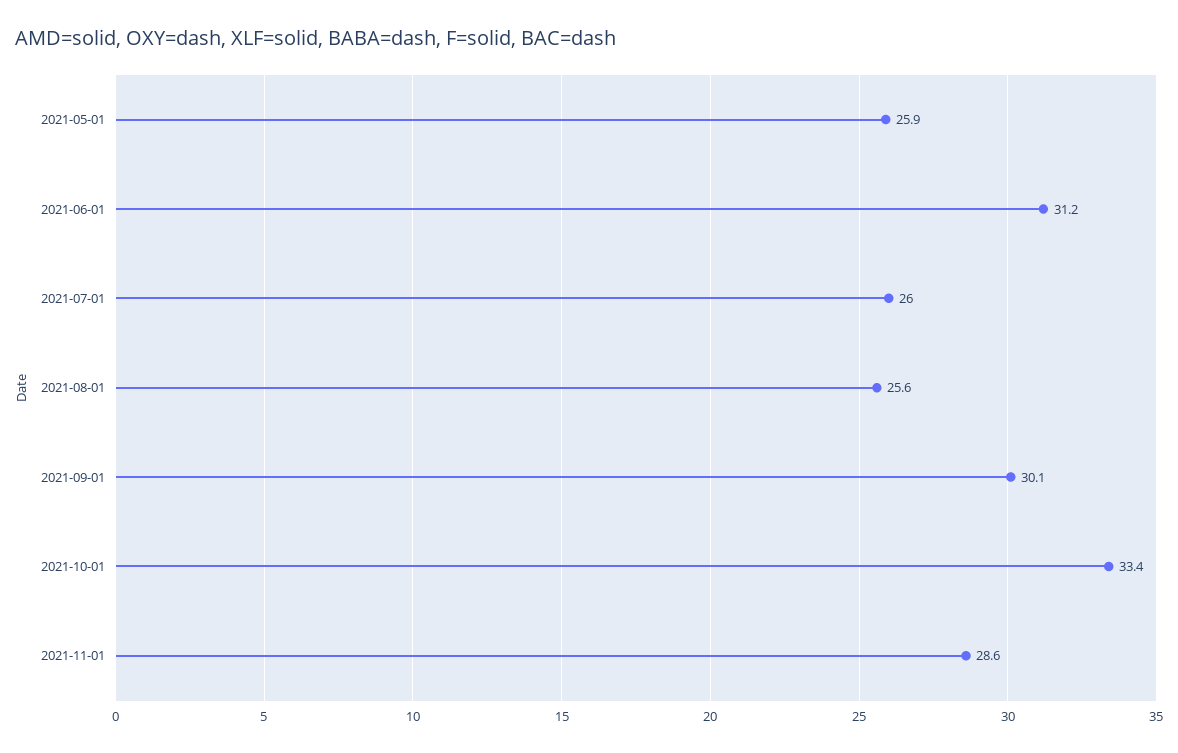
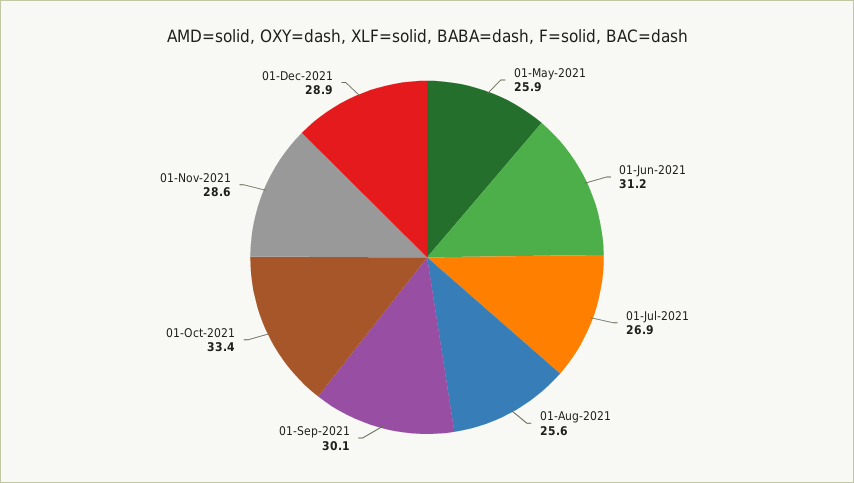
2021-07-01: 26 -> 26.9
01-Dec-2021: none -> 28.9

